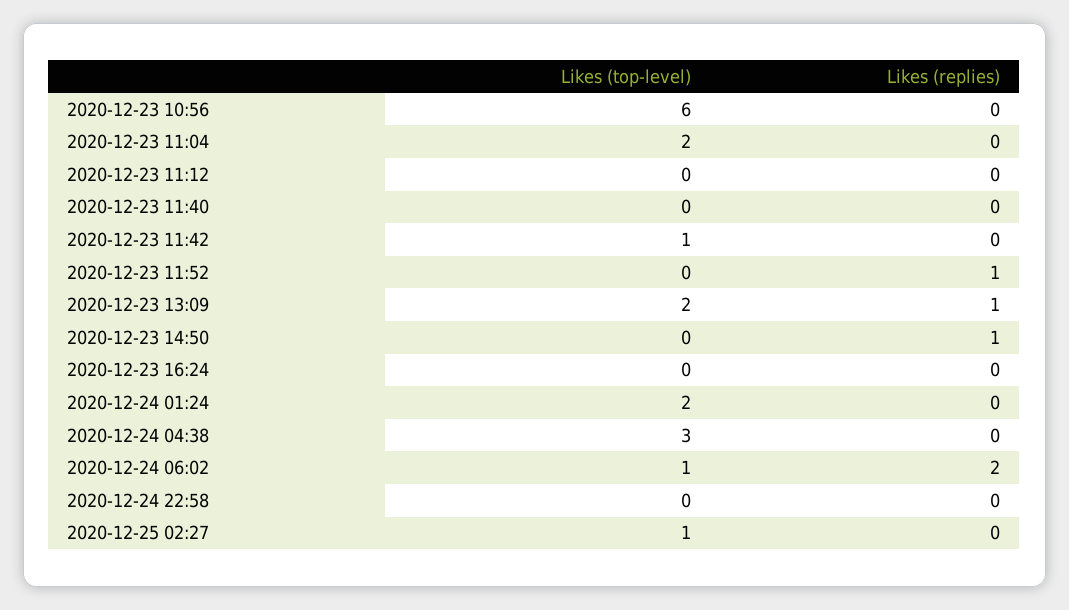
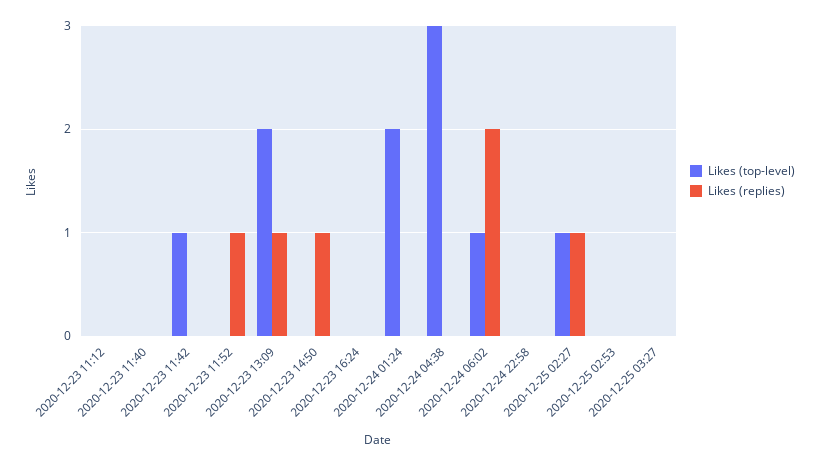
Likes (top-level), 2020-12-23 10:56: 6 -> none
Likes (replies), 2020-12-23 10:56: 0 -> none
Likes (top-level), 2020-12-23 11:04: 2 -> none
Likes (replies), 2020-12-23 11:04: 0 -> none
Likes (replies), 2020-12-25 02:27: 0 -> 1
Likes (top-level), 2020-12-25 02:53: none -> 0
Likes (replies), 2020-12-25 02:53: none -> 0
Likes (top-level), 2020-12-25 03:27: none -> 0
Likes (replies), 2020-12-25 03:27: none -> 0

